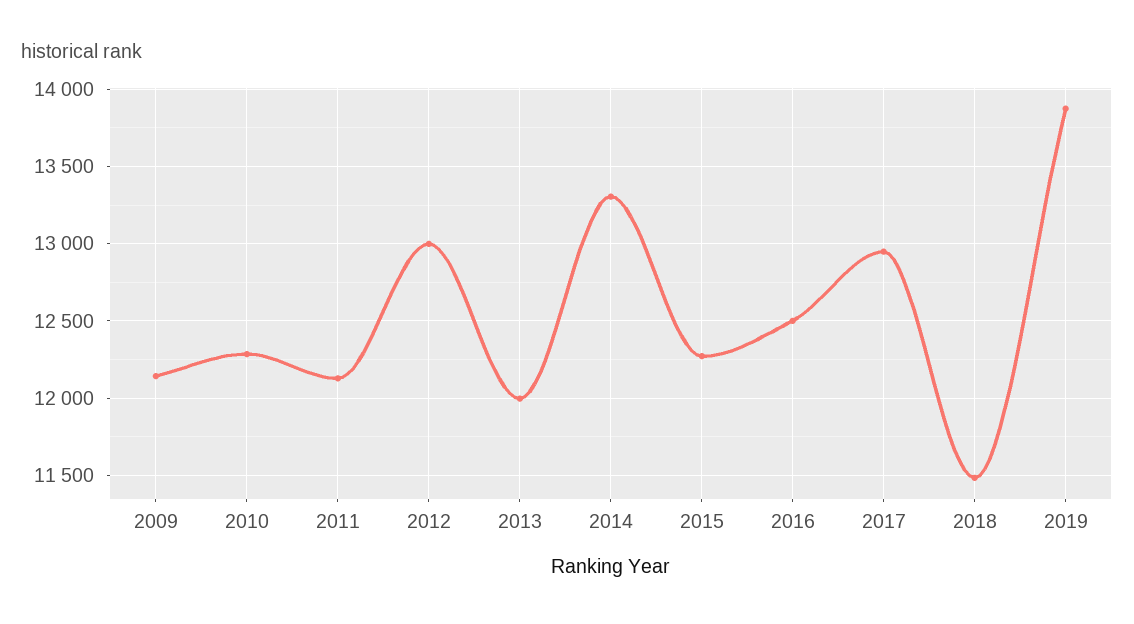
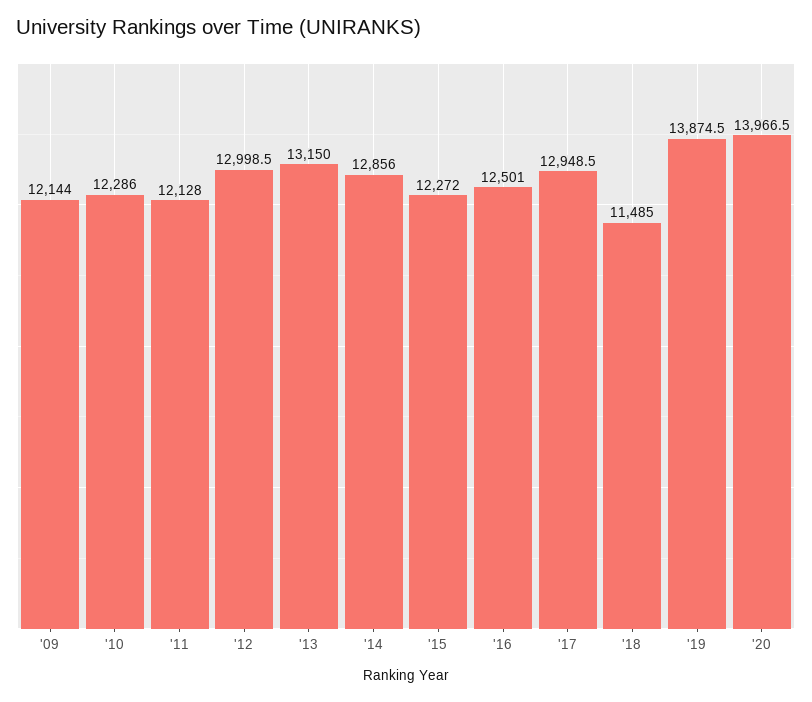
2013: 12000 -> 13150
2014: 13300 -> 12856
'20: none -> 13966.5

